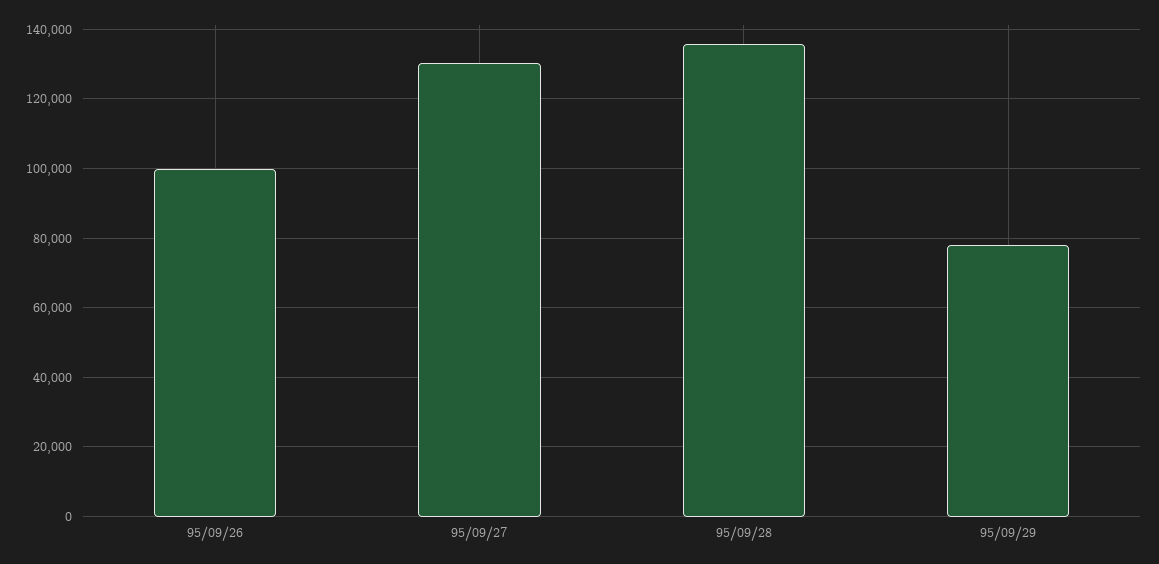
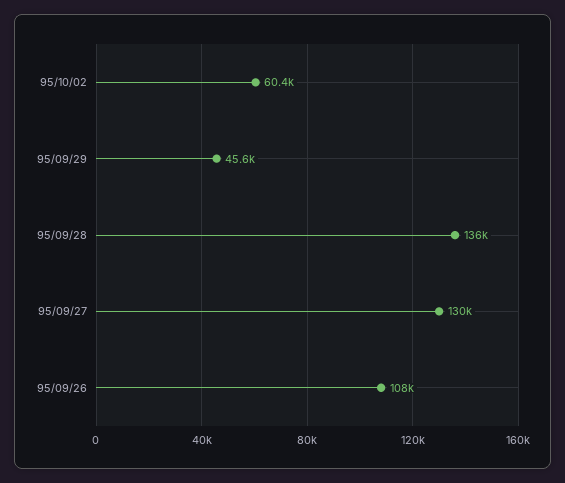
95/09/26: 100000 -> 108000
95/09/29: 78000 -> 45600
95/10/02: none -> 60400

